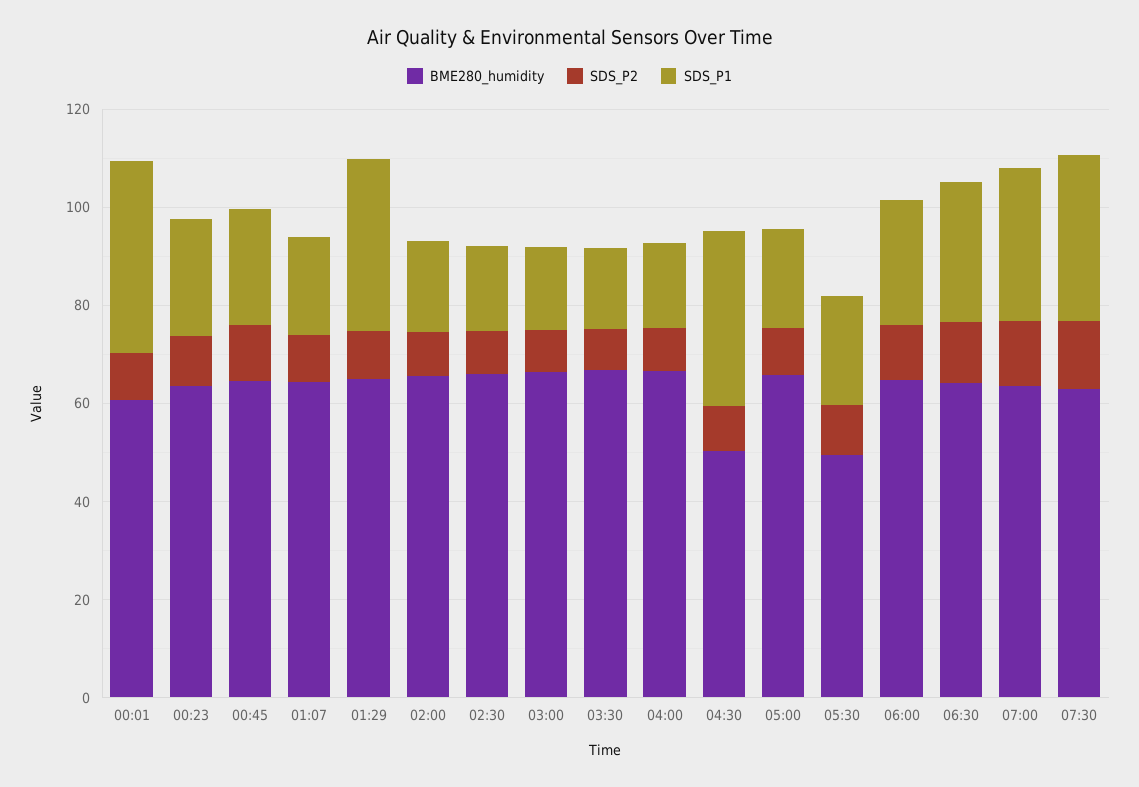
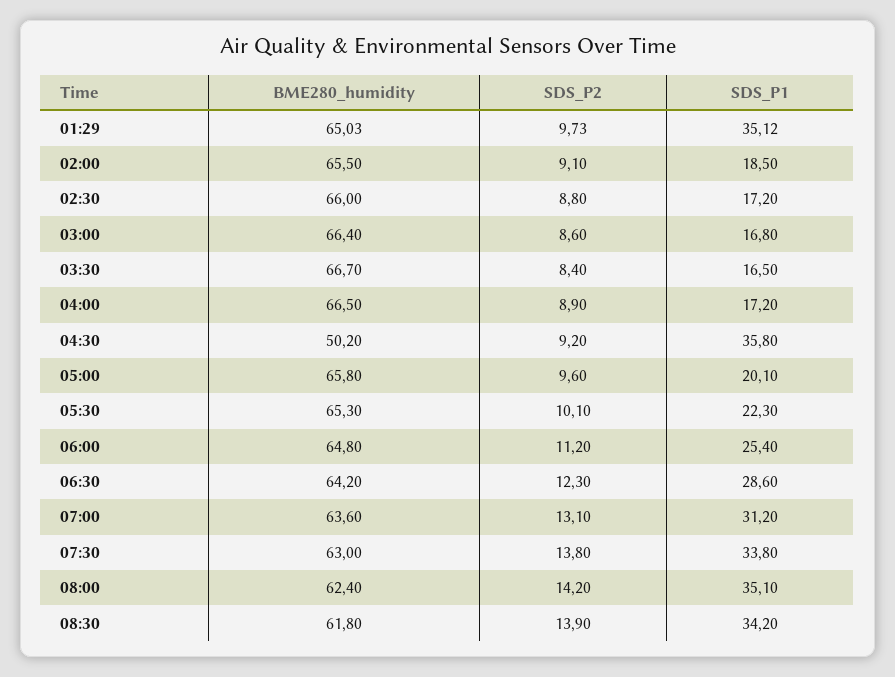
BME280_humidity, 00:01: 60 -> none
SDS_P2, 00:01: 10 -> none
SDS_P1, 00:01: 40 -> none
BME280_humidity, 00:23: 65 -> none
SDS_P2, 00:23: 10 -> none
SDS_P1, 00:23: 25 -> none
BME280_humidity, 00:45: 65 -> none
SDS_P2, 00:45: 10 -> none
SDS_P1, 00:45: 25 -> none
BME280_humidity, 01:07: 65 -> none
SDS_P2, 01:07: 10 -> none
SDS_P1, 01:07: 20 -> none
BME280_humidity, 05:30: 50 -> 65.3
BME280_humidity, 08:00: none -> 62.4
SDS_P2, 08:00: none -> 14.2
SDS_P1, 08:00: none -> 35.1
BME280_humidity, 08:30: none -> 61.8
SDS_P2, 08:30: none -> 13.9
SDS_P1, 08:30: none -> 34.2

